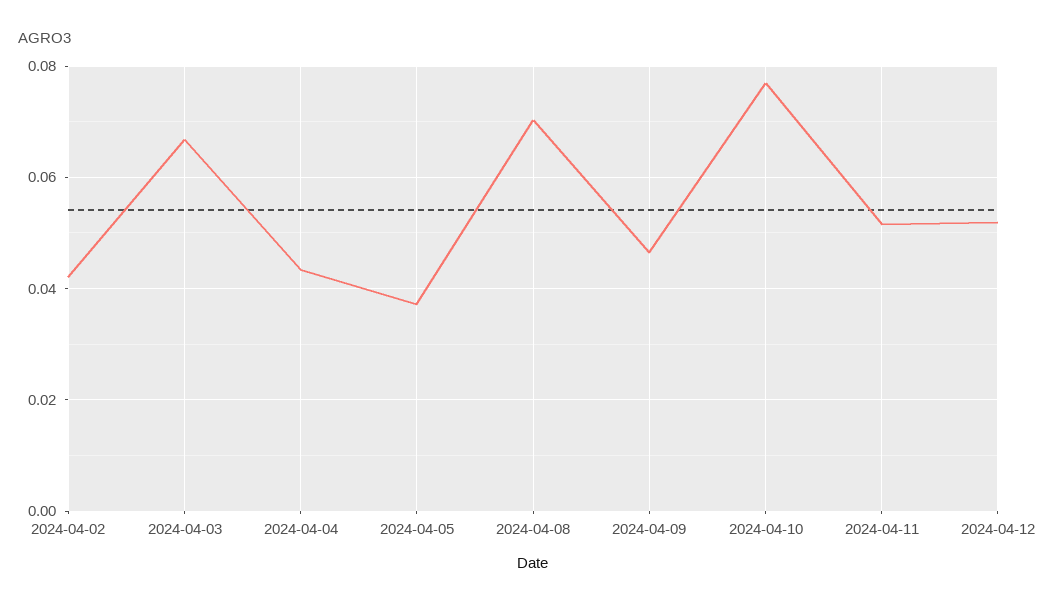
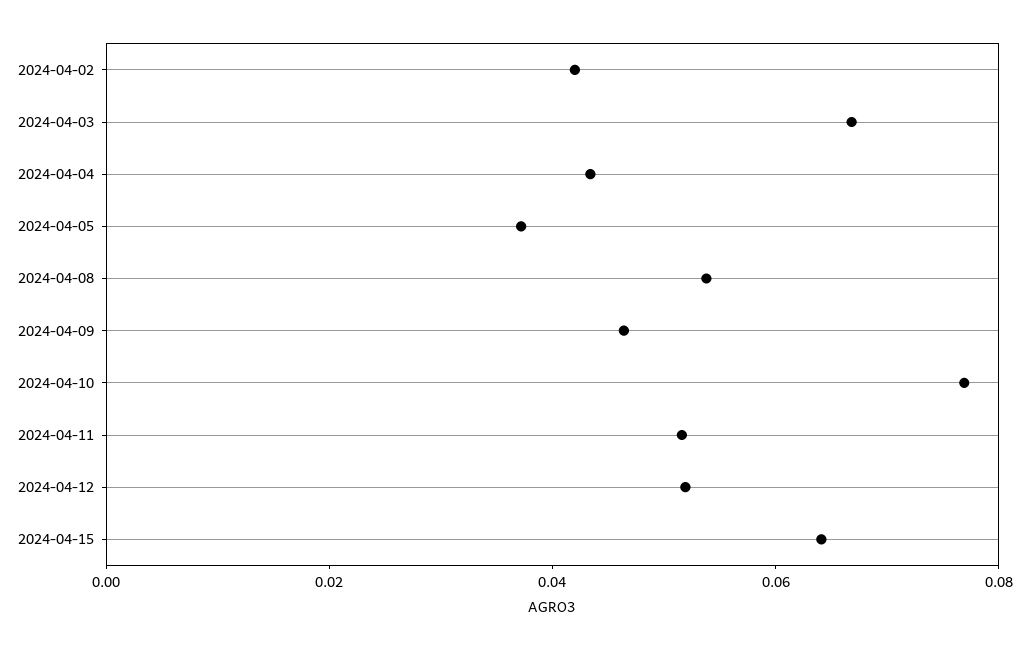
2024-04-08: 0.07 -> 0.055
2024-04-15: none -> 0.065

